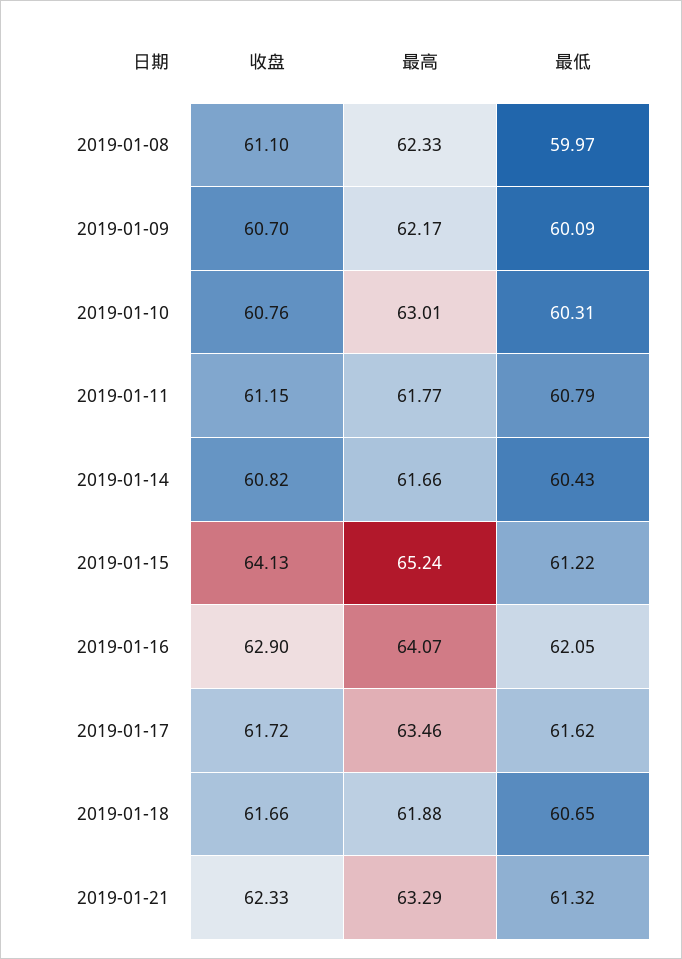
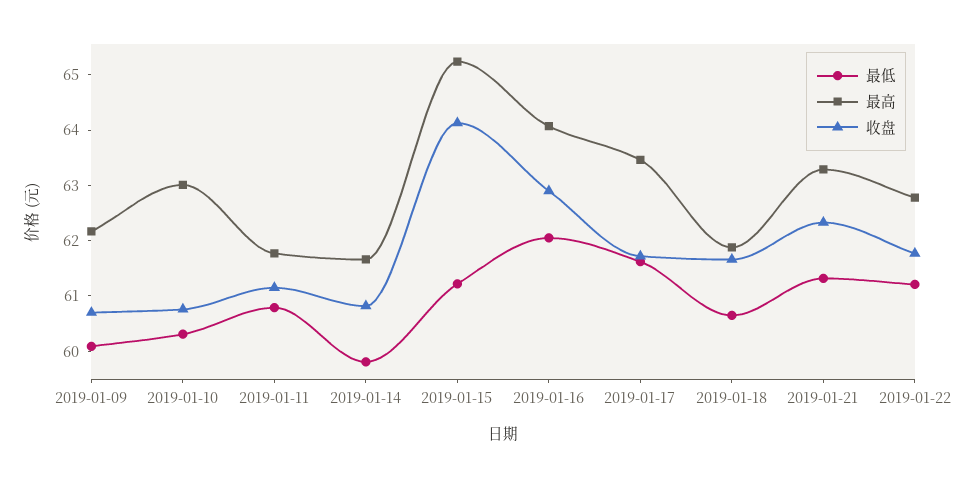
收盘, 2019-01-08: 61.1 -> none
最高, 2019-01-08: 62.33 -> none
最低, 2019-01-08: 59.97 -> none
最低, 2019-01-14: 60.43 -> 59.8
最低, 2019-01-22: none -> 61.2
最高, 2019-01-22: none -> 62.8
收盘, 2019-01-22: none -> 61.8

